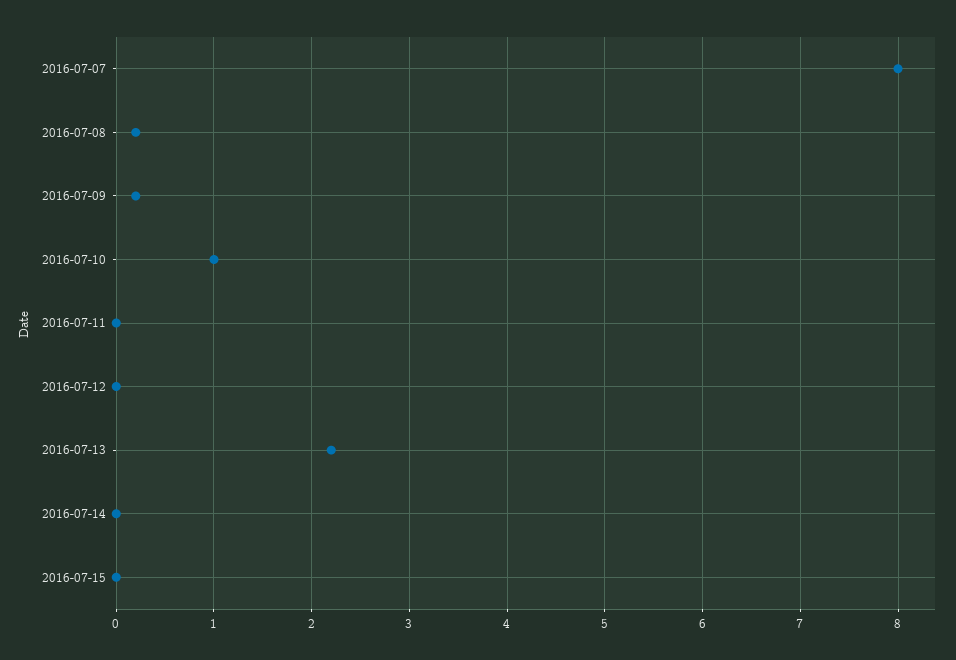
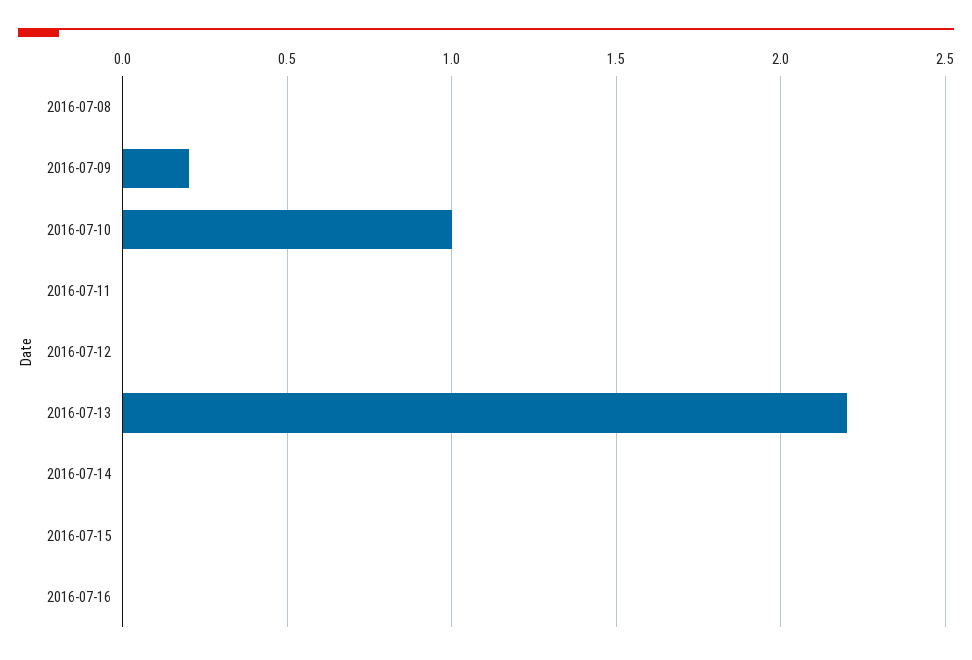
2016-07-07: 8 -> none
2016-07-08: 0.2 -> 0
2016-07-16: none -> 0

